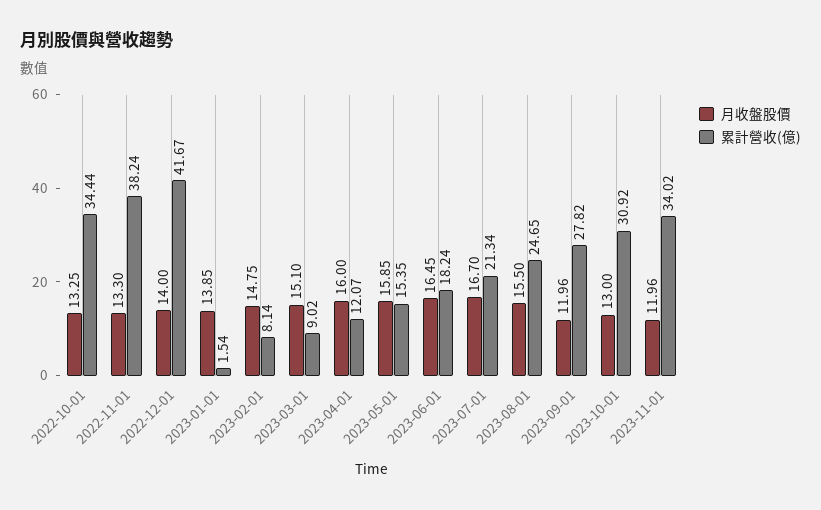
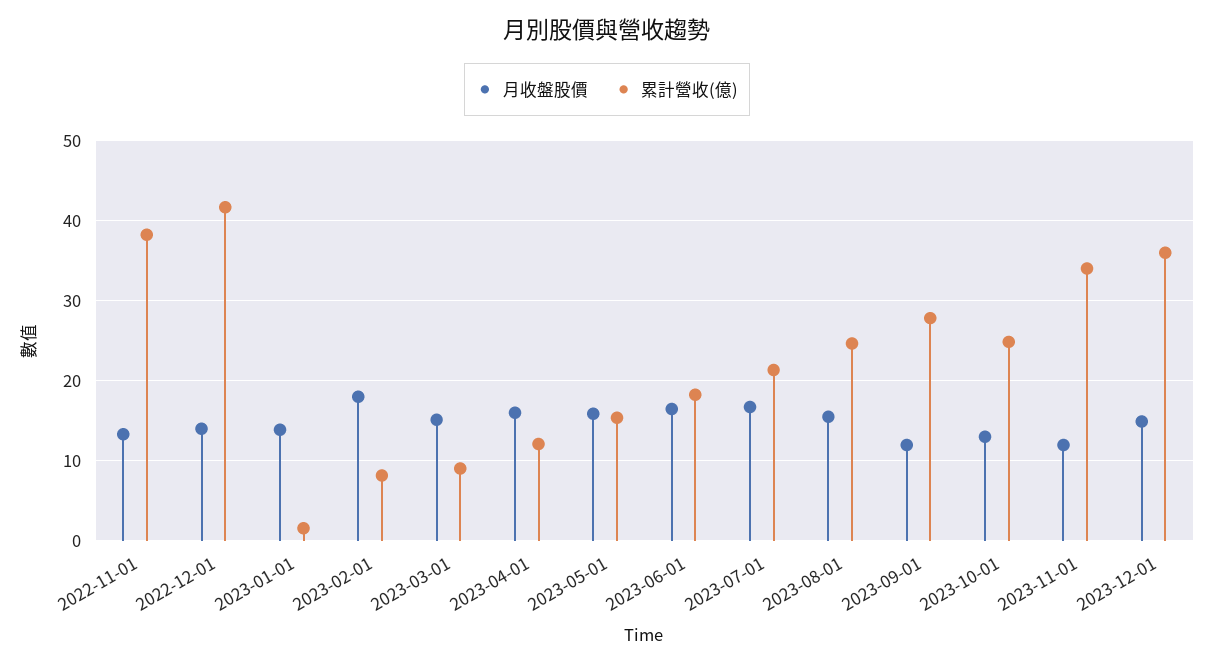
月收盤股價, 2022-10-01: 13.25 -> none
累計營收(億), 2022-10-01: 34.44 -> none
月收盤股價, 2023-02-01: 14.75 -> 18
累計營收(億), 2023-10-01: 30.92 -> 25
月收盤股價, 2023-12-01: none -> 15
累計營收(億), 2023-12-01: none -> 36

